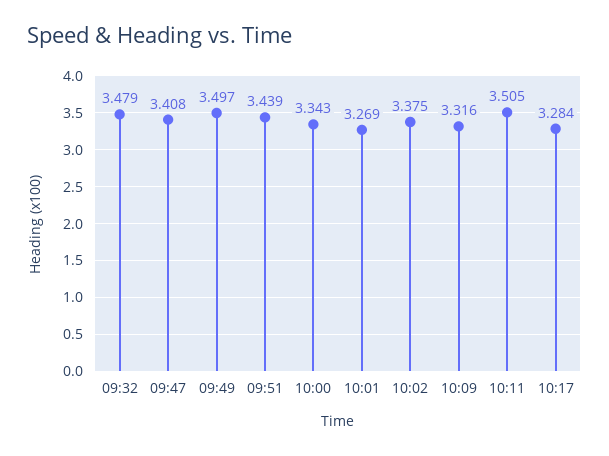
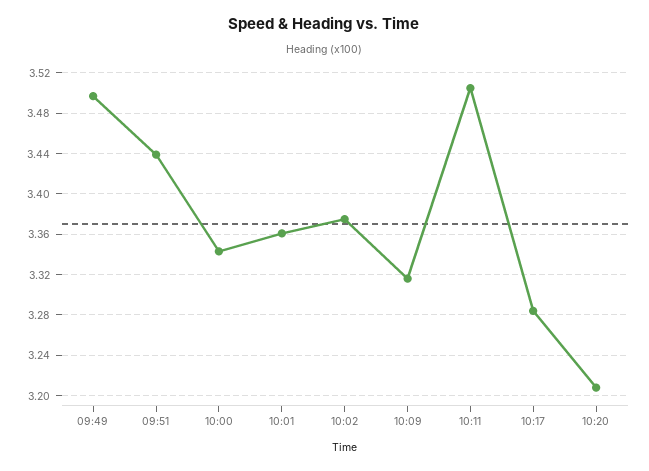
09:32: 3.479 -> none
09:47: 3.408 -> none
10:01: 3.269 -> 3.36
10:20: none -> 3.21

